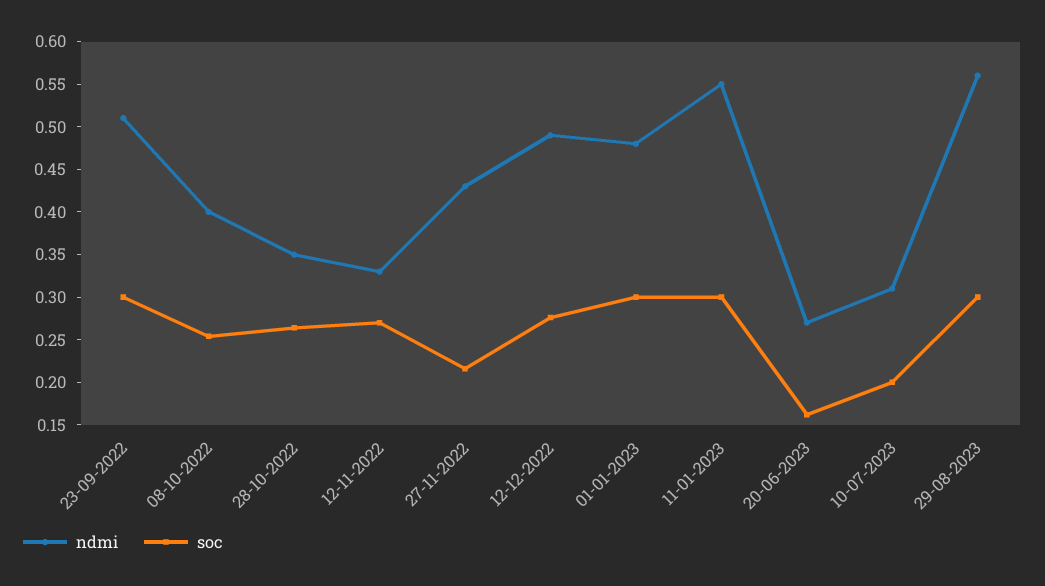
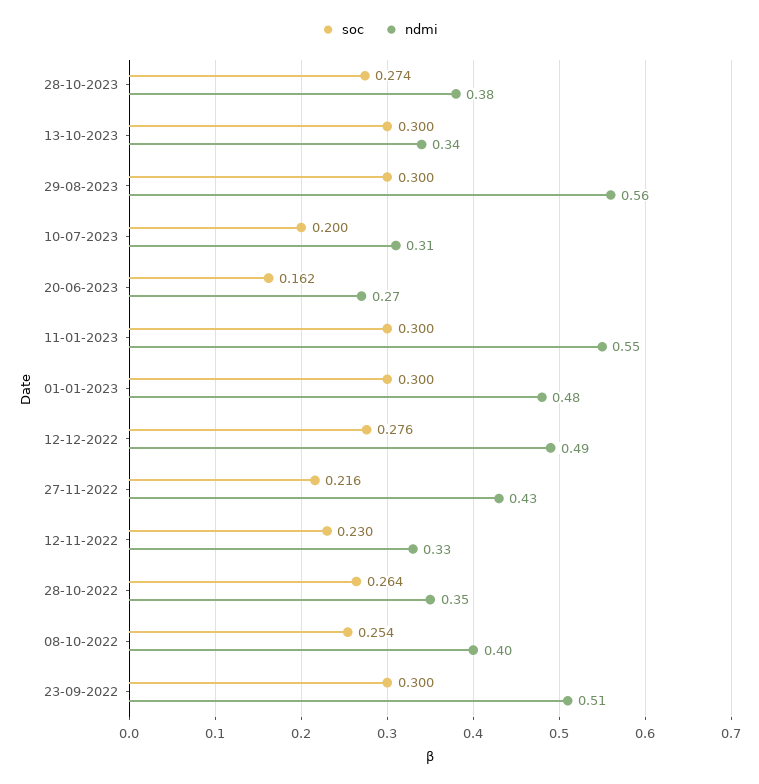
soc, 12-11-2022: 0.27 -> 0.23
soc, 28-10-2023: none -> 0.274
ndmi, 28-10-2023: none -> 0.38
soc, 13-10-2023: none -> 0.3
ndmi, 13-10-2023: none -> 0.34

